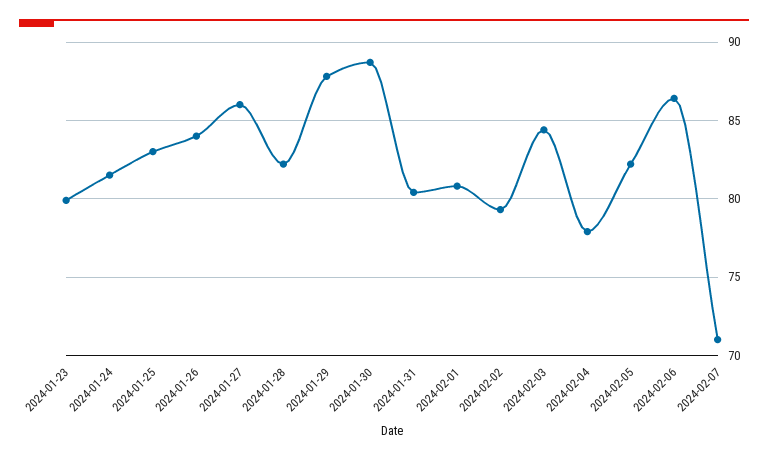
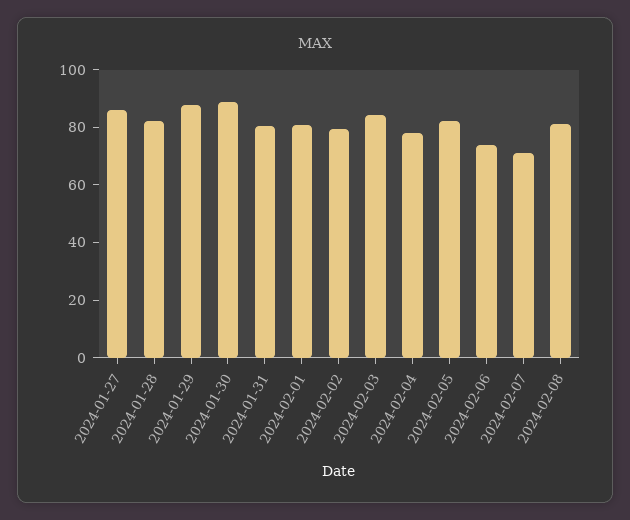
2024-01-23: 80 -> none
2024-01-24: 81.5 -> none
2024-01-25: 83 -> none
2024-01-26: 84 -> none
2024-02-06: 86.5 -> 75
2024-02-08: none -> 80

